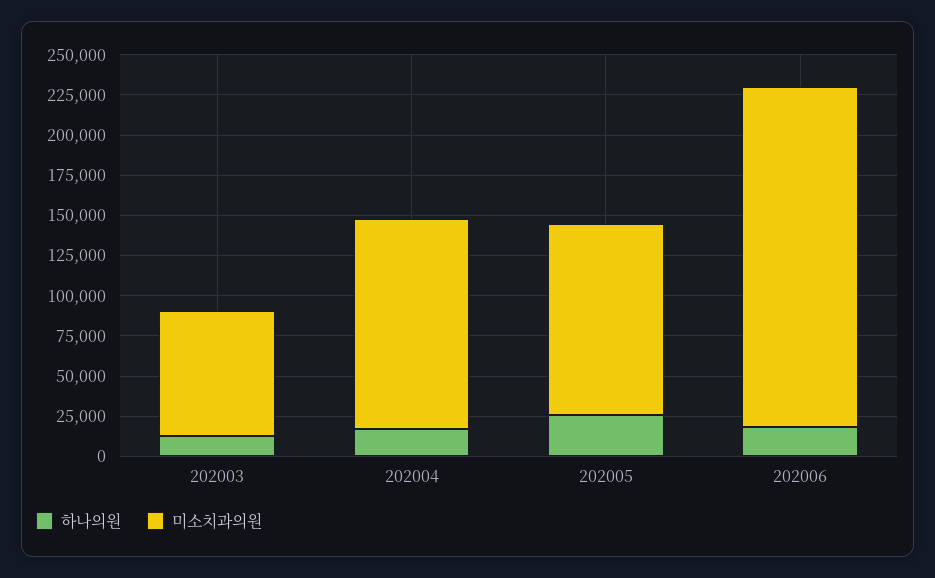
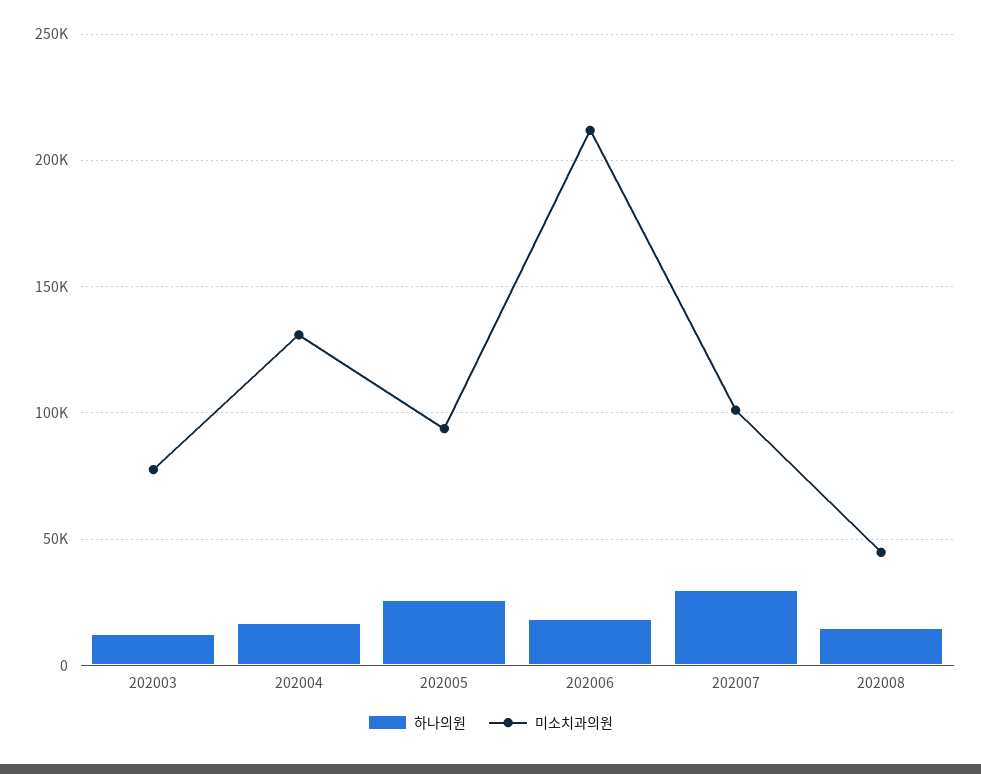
미소치과의원, 202005: 120000 -> 95000
하나의원, 202007: none -> 30000
미소치과의원, 202007: none -> 100000
하나의원, 202008: none -> 15000
미소치과의원, 202008: none -> 45000

